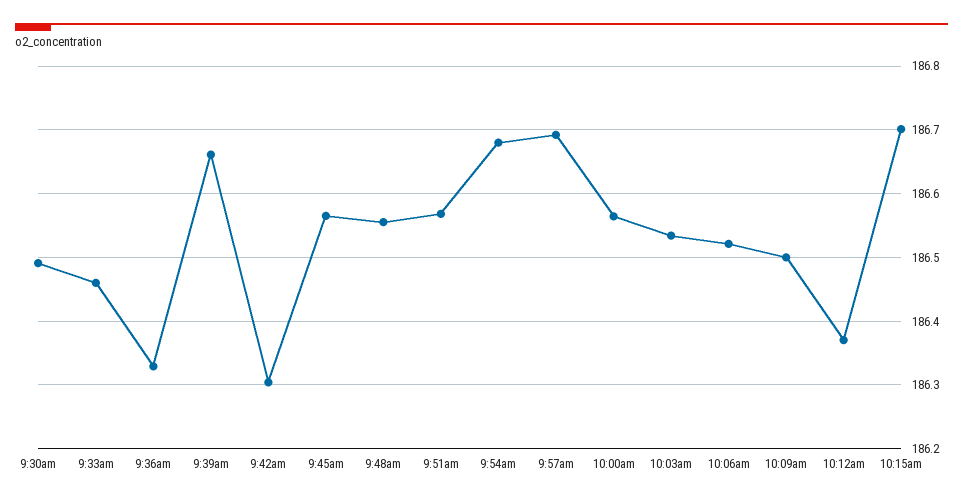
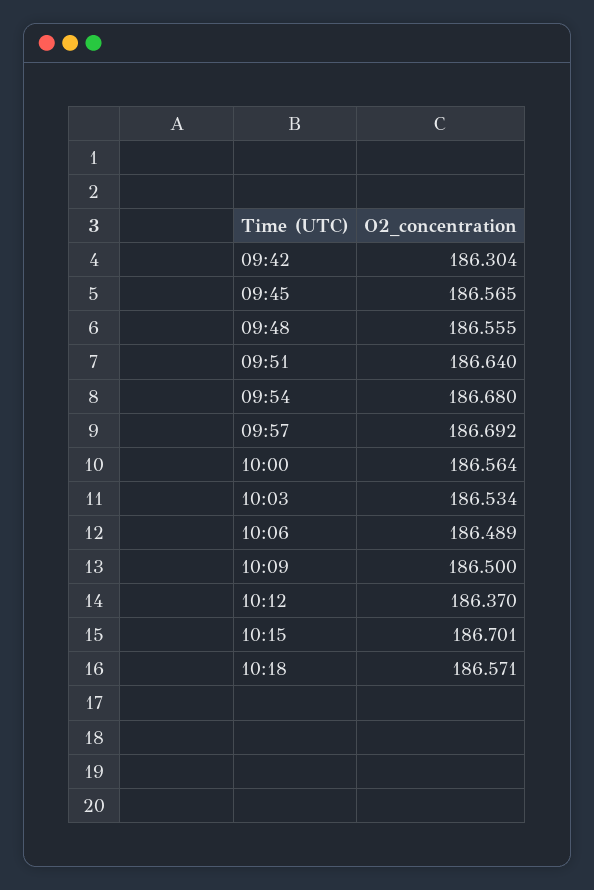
9:30am: 186.49 -> none
9:33am: 186.46 -> none
9:36am: 186.33 -> none
9:39am: 186.66 -> none
9:51am: 186.57 -> 186.64
10:06am: 186.52 -> 186.489
10:18: none -> 186.571

